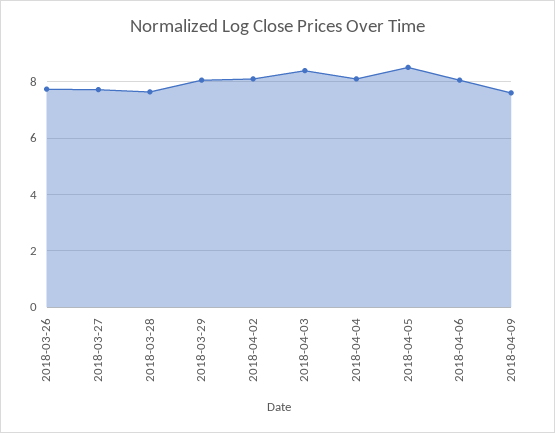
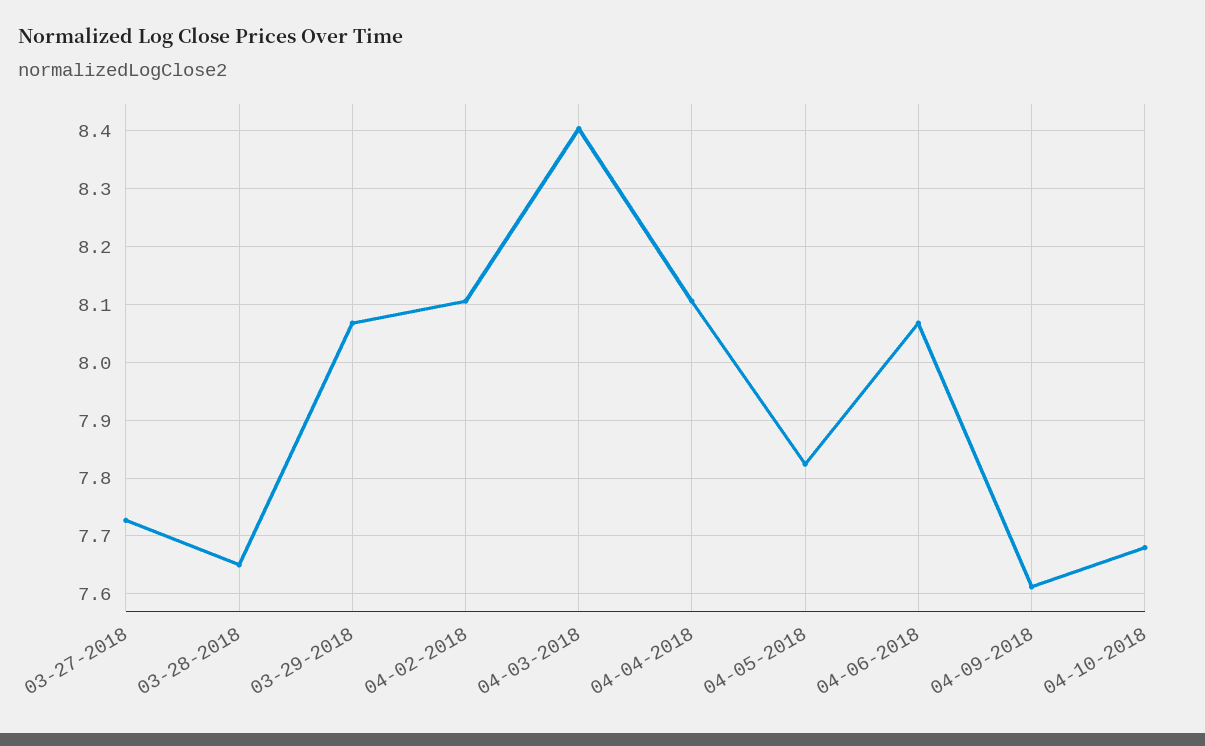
2018-03-26: 7.75 -> none
2018-04-05: 8.5 -> 7.82
04-10-2018: none -> 7.68

